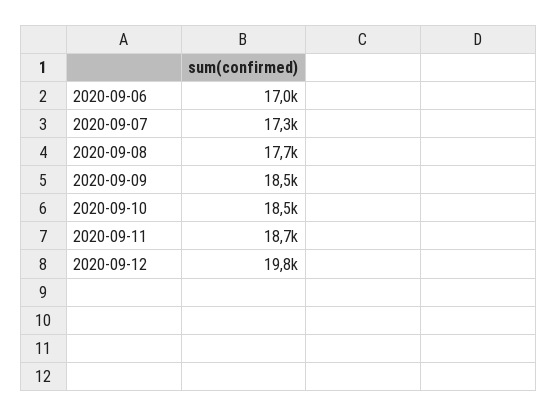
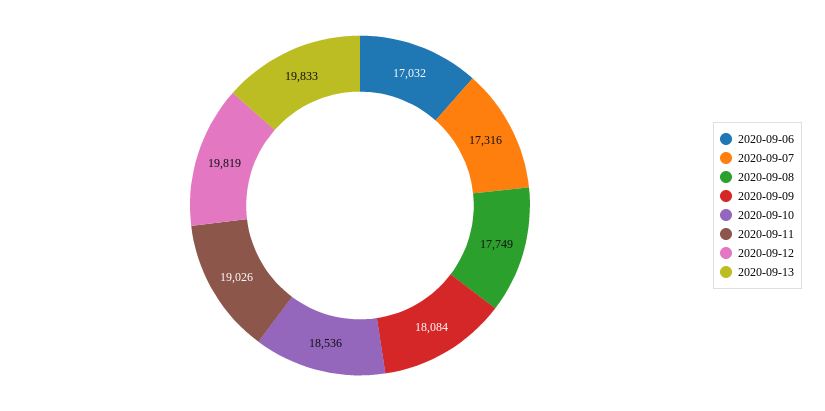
2020-09-09: 18500 -> 18084
2020-09-11: 18700 -> 19026
2020-09-13: none -> 19833

